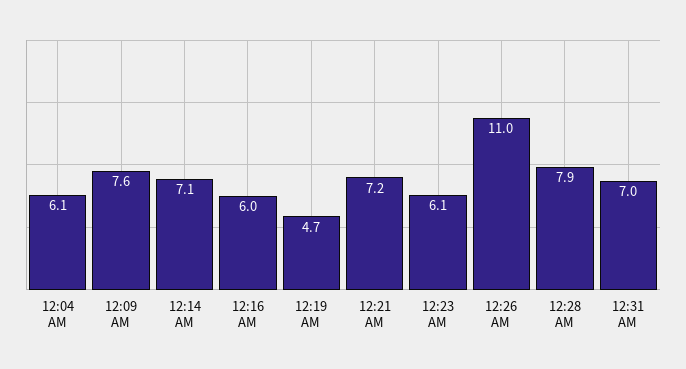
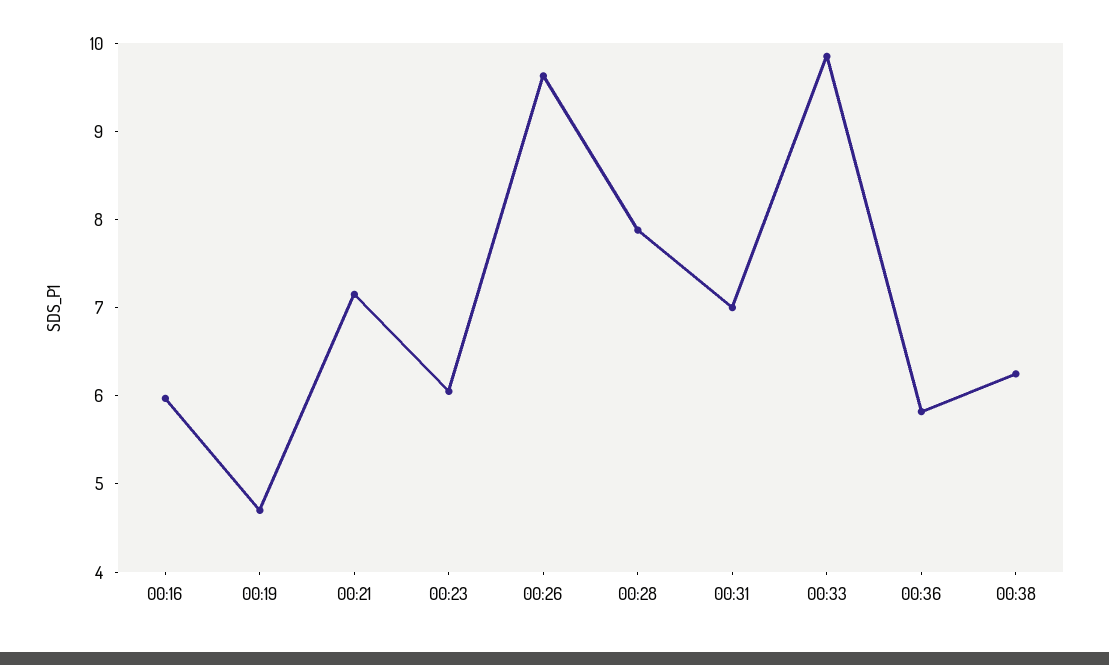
12:04 AM: 6.1 -> none
12:09 AM: 7.6 -> none
12:14 AM: 7.1 -> none
12:26 AM: 11 -> 9.6
00:33: none -> 9.8
00:36: none -> 5.8
00:38: none -> 6.2

